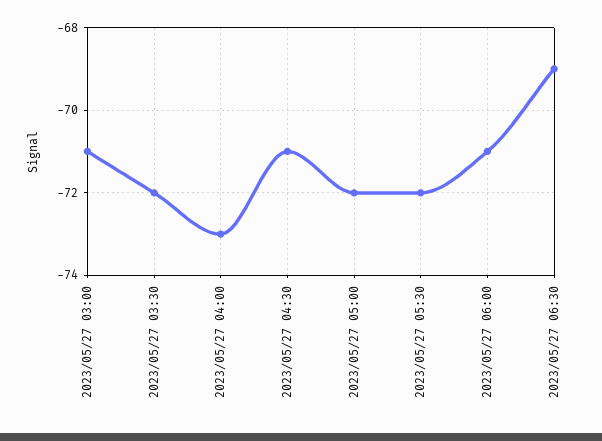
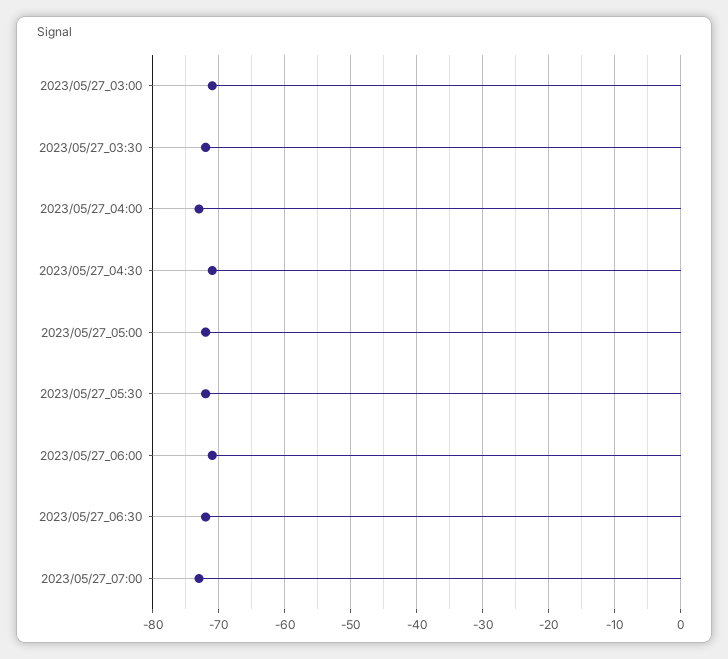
2023/05/27 06:30: -69 -> -72
2023/05/27_07:00: none -> -73

